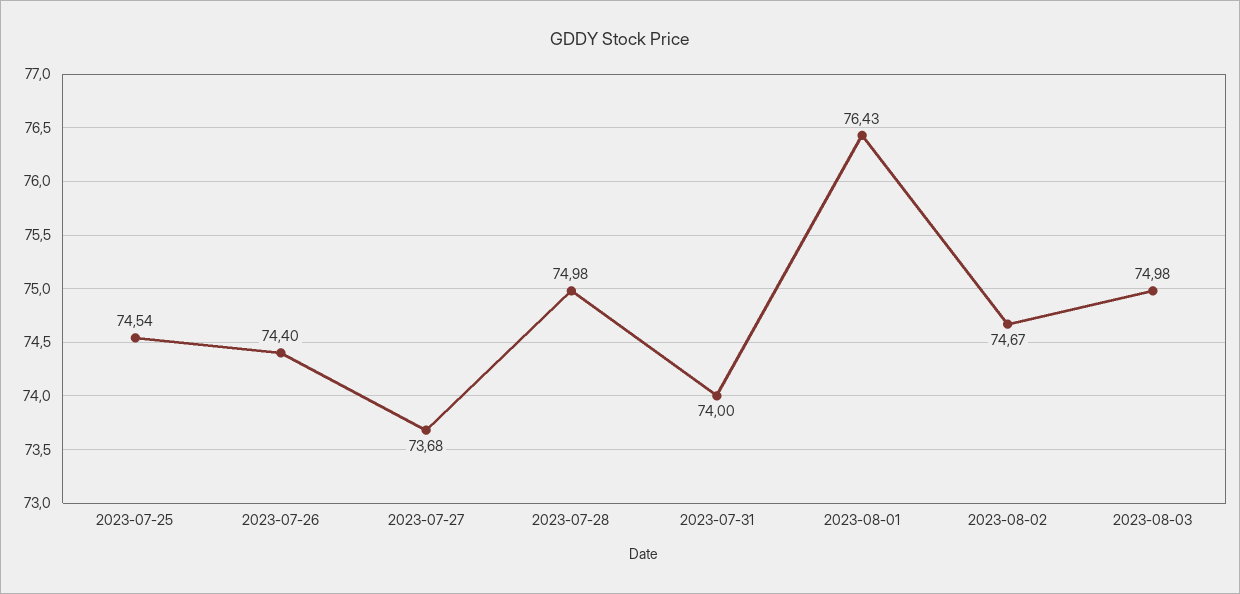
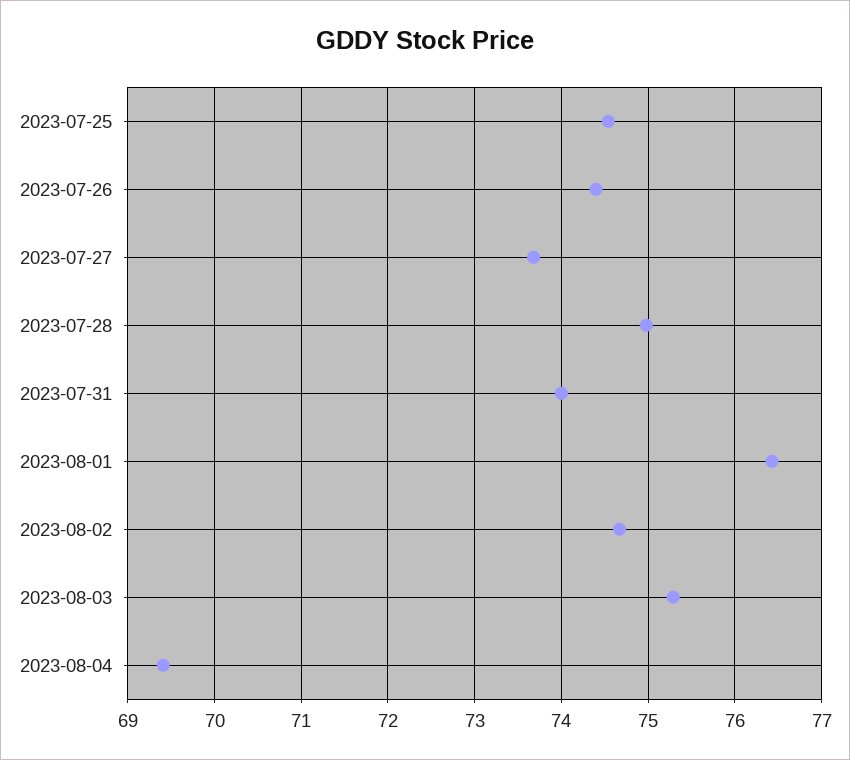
2023-08-03: 74.98 -> 75.3
2023-08-04: none -> 69.4

